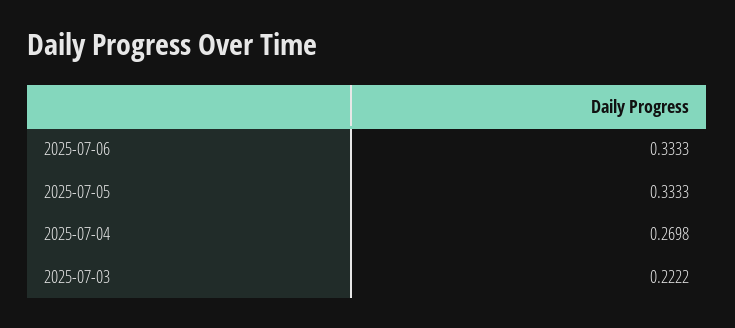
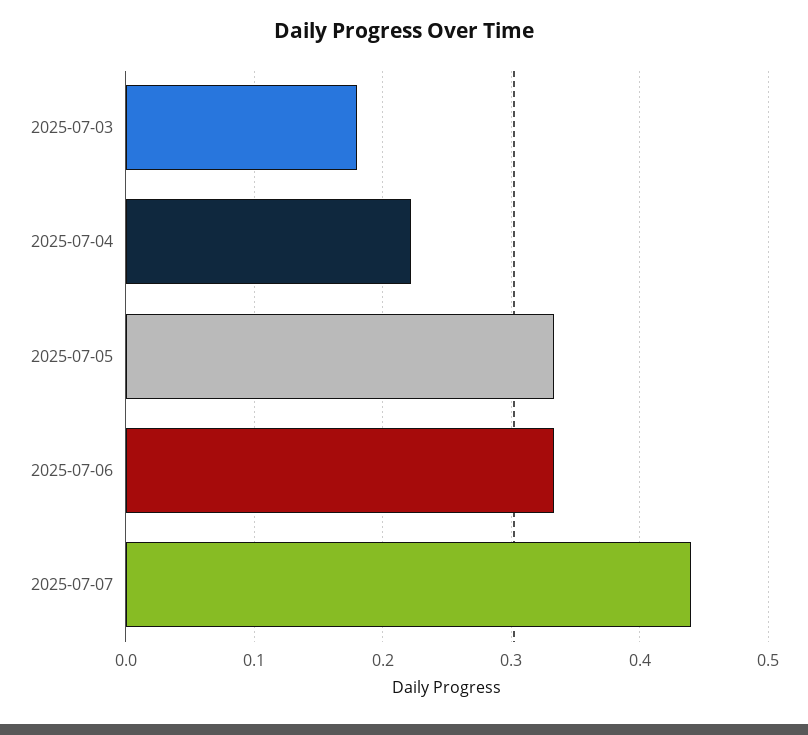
2025-07-04: 0.2698 -> 0.22
2025-07-03: 0.2222 -> 0.18
2025-07-07: none -> 0.44

